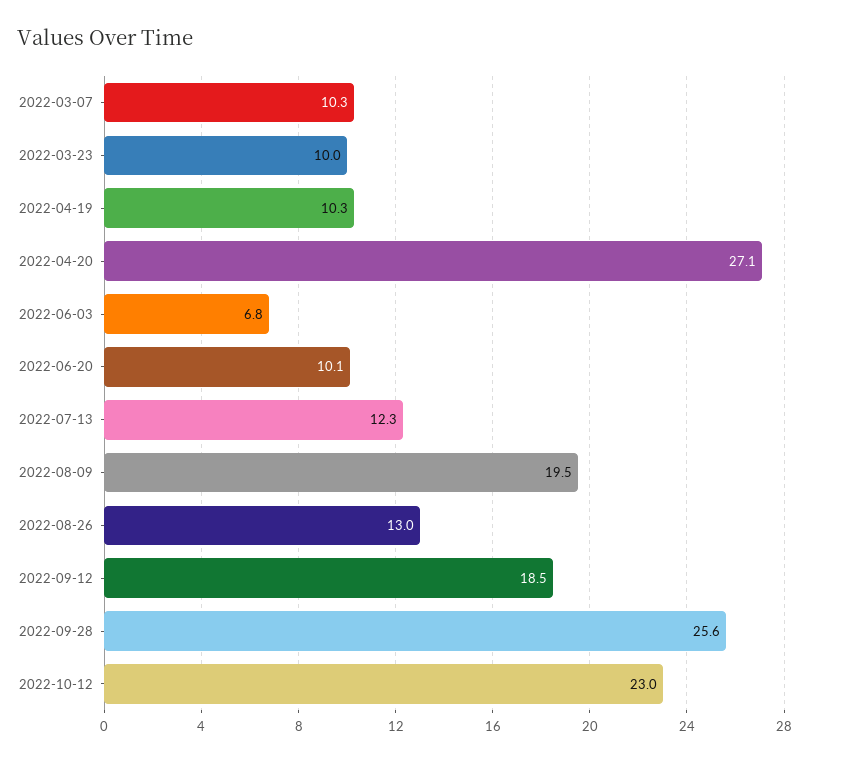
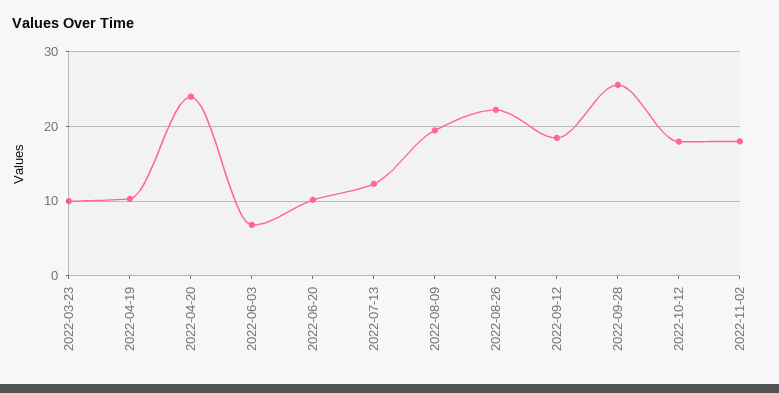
2022-03-07: 10.3 -> none
2022-04-20: 27.1 -> 24
2022-08-26: 13 -> 22
2022-10-12: 23 -> 18
2022-11-02: none -> 18

